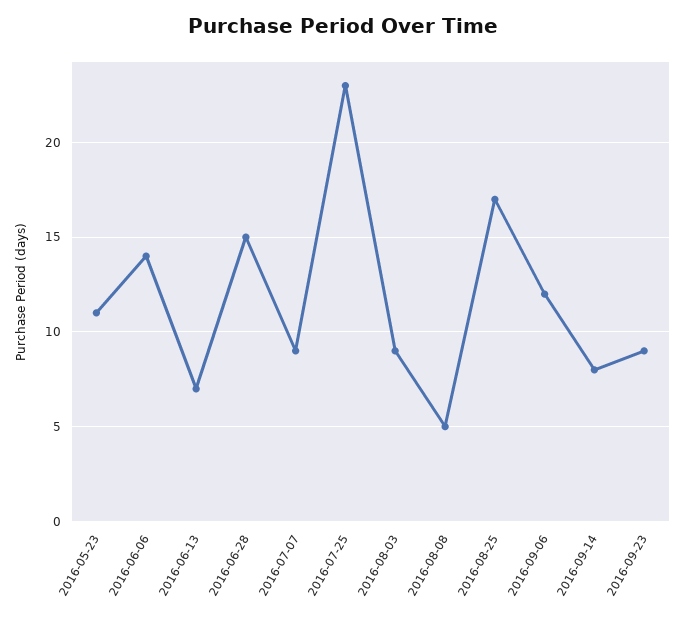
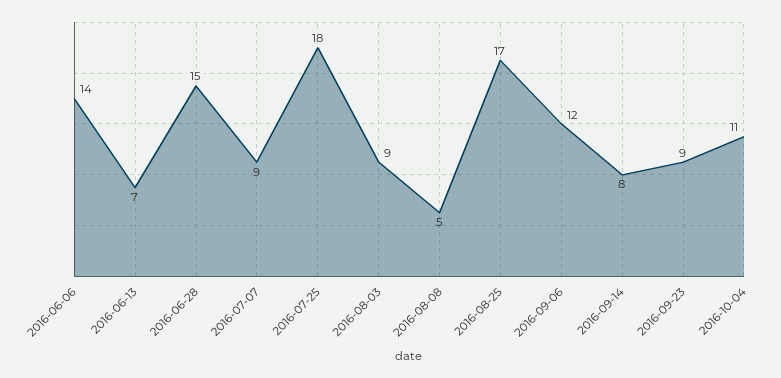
2016-05-23: 11 -> none
2016-07-25: 23 -> 18
2016-10-04: none -> 11

